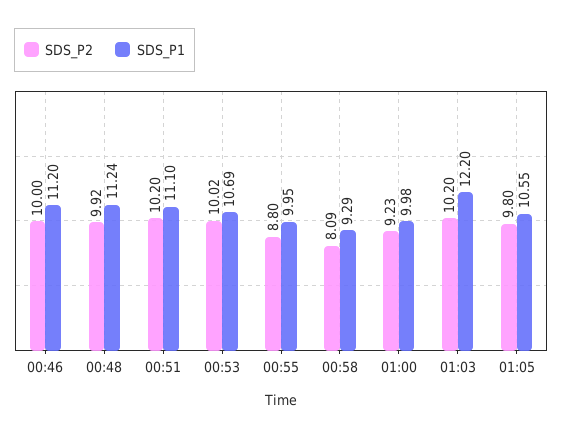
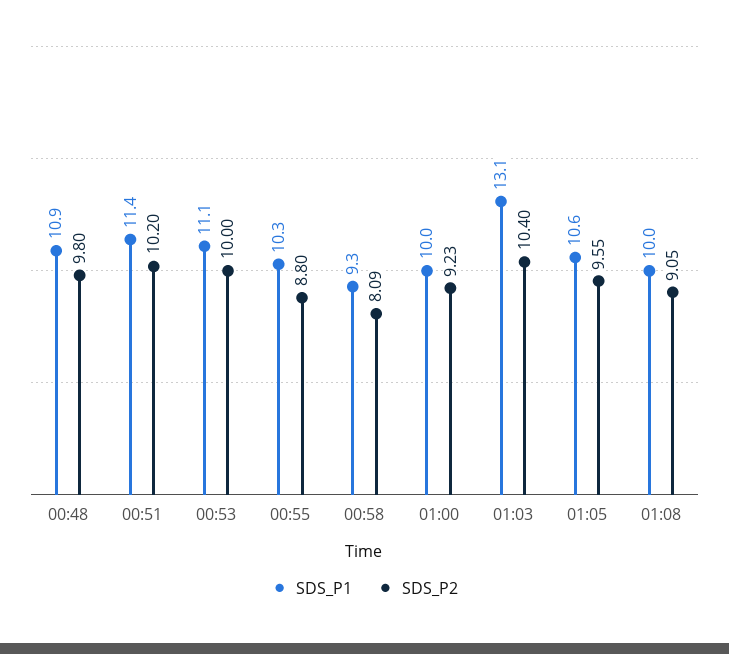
SDS_P2, 00:46: 10 -> none
SDS_P1, 00:46: 11.2 -> none
SDS_P2, 00:48: 9.92 -> 9.8
SDS_P1, 00:48: 11.24 -> 10.9
SDS_P1, 00:51: 11.1 -> 11.4
SDS_P2, 00:53: 10.02 -> 10
SDS_P1, 00:53: 10.69 -> 11.1
SDS_P1, 00:55: 9.95 -> 10.3
SDS_P2, 01:03: 10.2 -> 10.4
SDS_P1, 01:03: 12.2 -> 13.1
SDS_P2, 01:05: 9.8 -> 9.55
SDS_P1, 01:08: none -> 10
SDS_P2, 01:08: none -> 9.05

